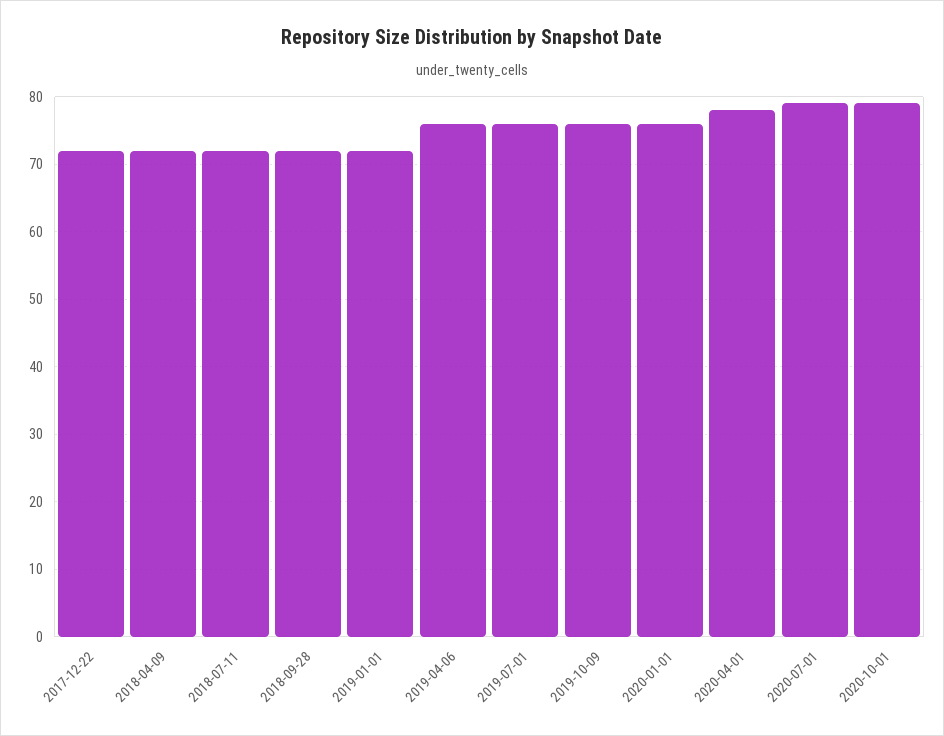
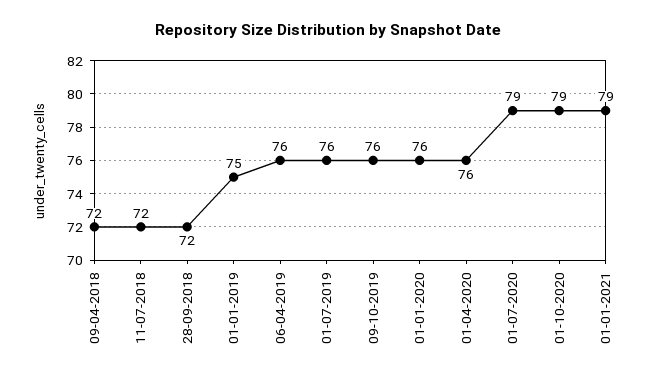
2017-12-22: 72 -> none
2019-01-01: 72 -> 75
2020-04-01: 78 -> 76
01-01-2021: none -> 79

